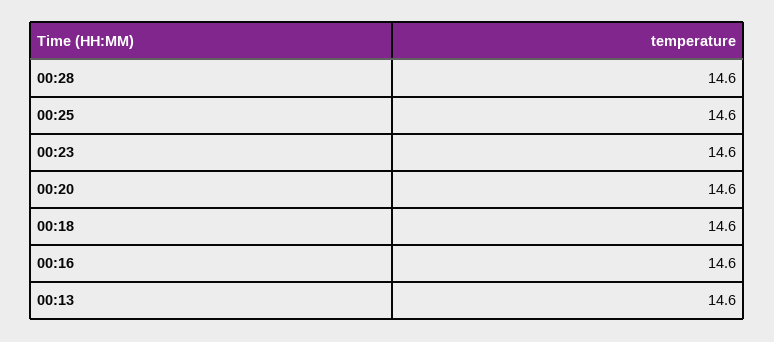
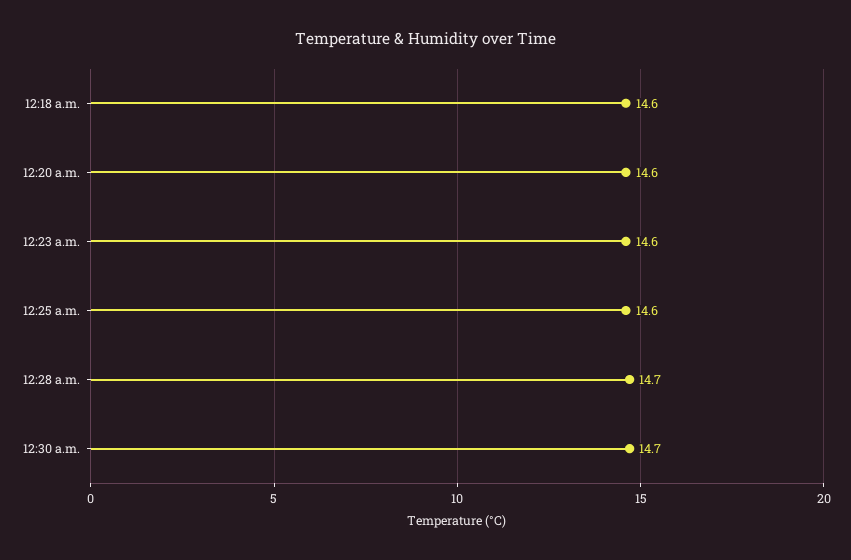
00:28: 14.6 -> 14.7
00:16: 14.6 -> none
00:13: 14.6 -> none
12:30 a.m.: none -> 14.7

